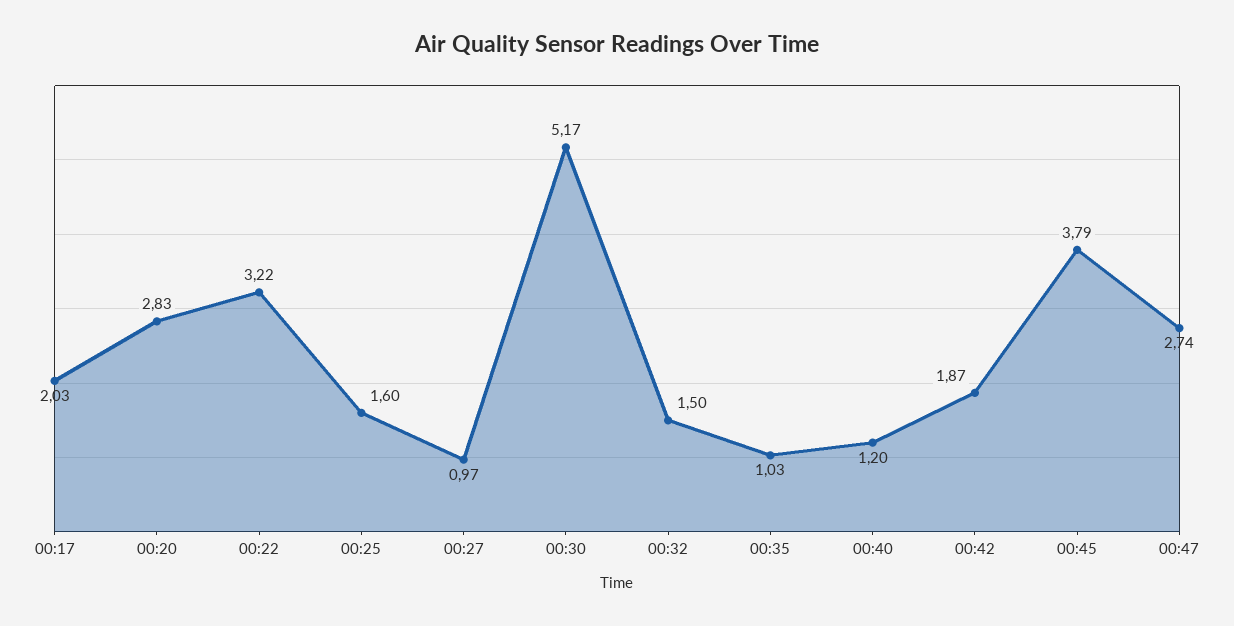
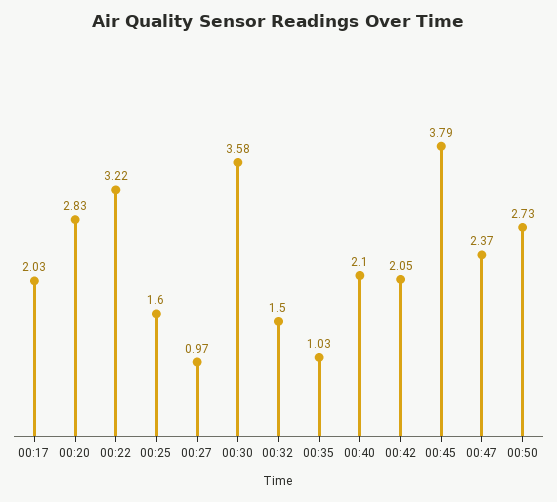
00:30: 5.17 -> 3.58
00:40: 1.2 -> 2.1
00:42: 1.87 -> 2.05
00:47: 2.74 -> 2.37
00:50: none -> 2.73

